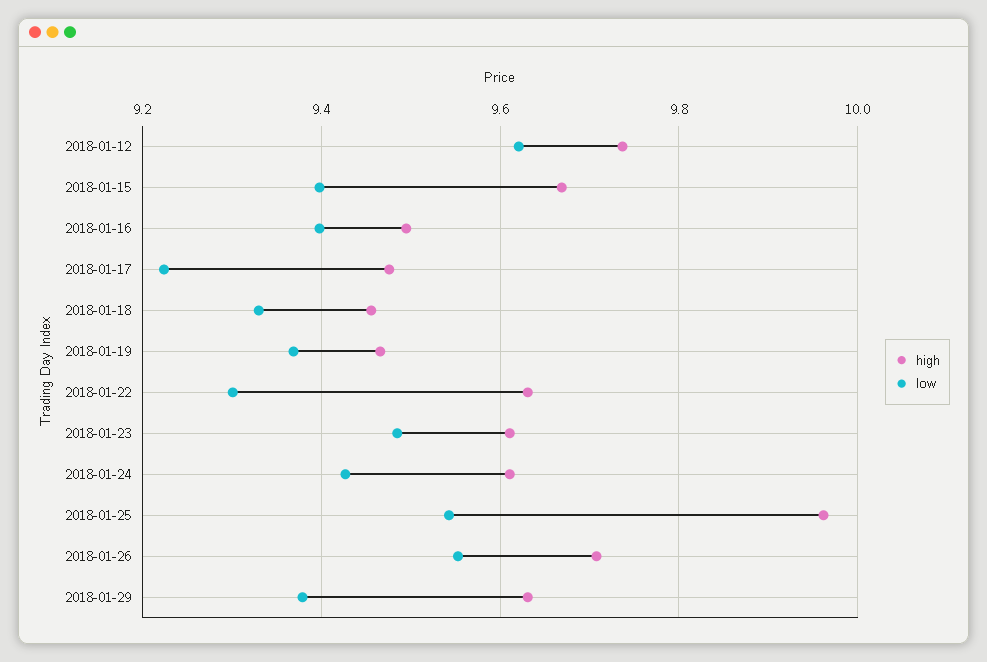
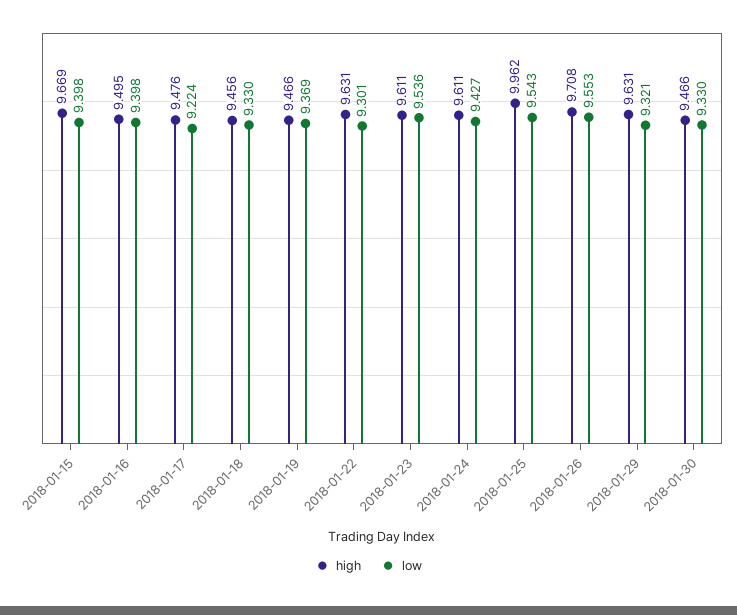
high, 2018-01-12: 9.74 -> none
low, 2018-01-12: 9.62 -> none
low, 2018-01-23: 9.48 -> 9.536
low, 2018-01-29: 9.38 -> 9.321
high, 2018-01-30: none -> 9.466
low, 2018-01-30: none -> 9.33

